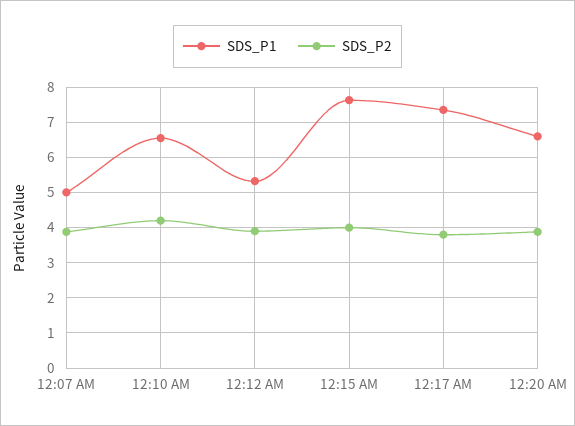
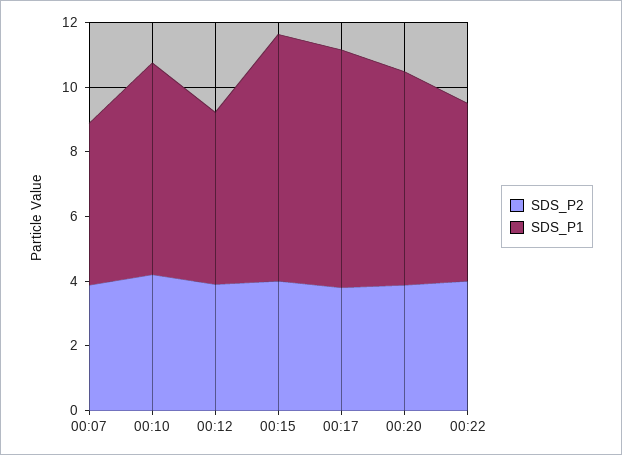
SDS_P2, 00:22: none -> 4
SDS_P1, 00:22: none -> 5.5

